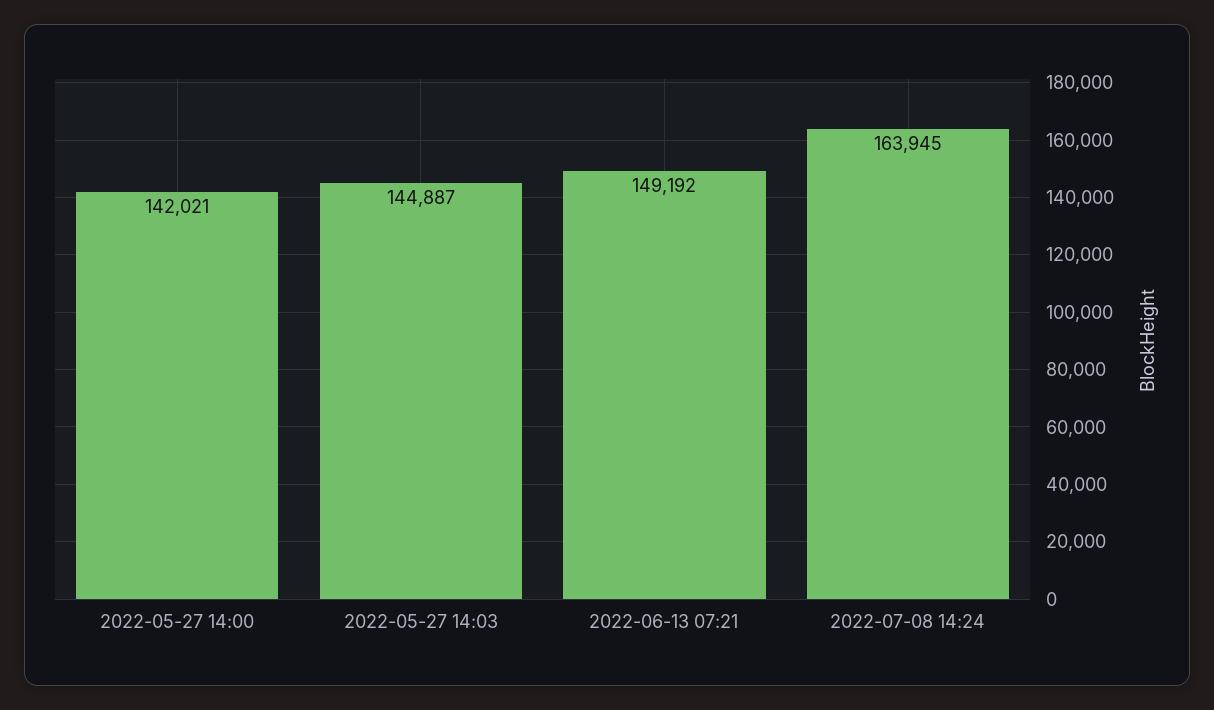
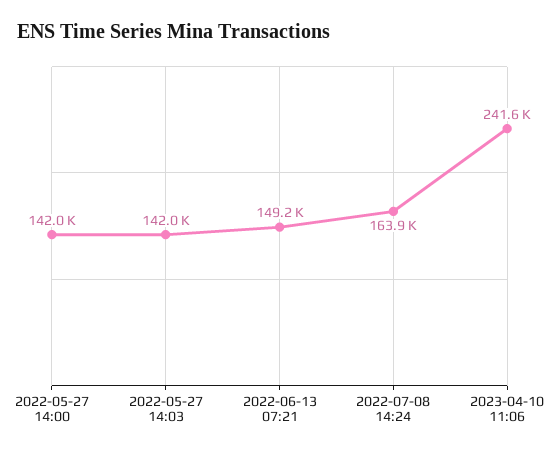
2022-05-27 14:03: 144887 -> 142000
2023-04-10 11:06: none -> 241600

